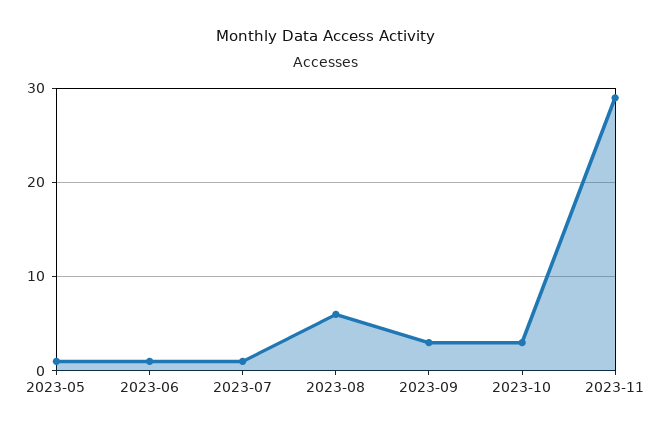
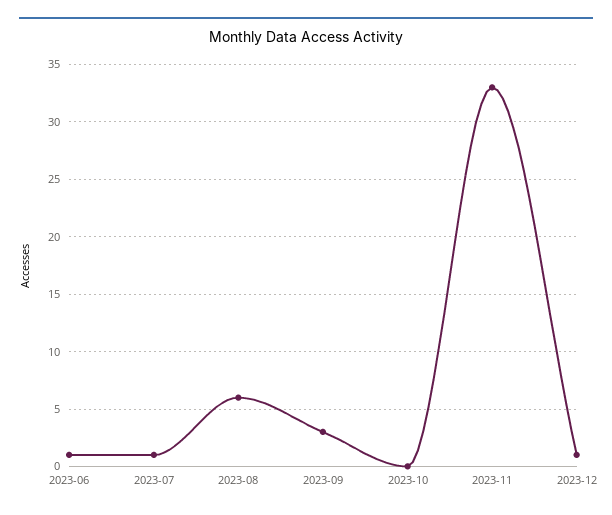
2023-05: 1 -> none
2023-10: 3 -> 0
2023-11: 29 -> 33
2023-12: none -> 1

